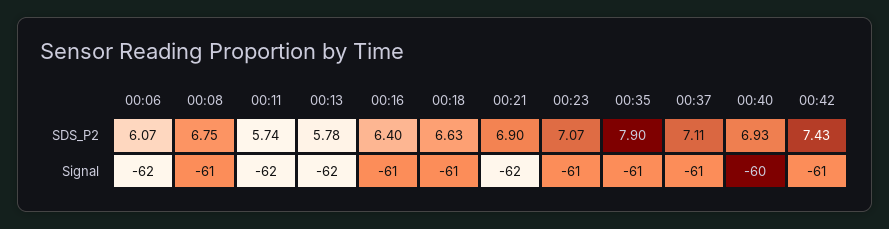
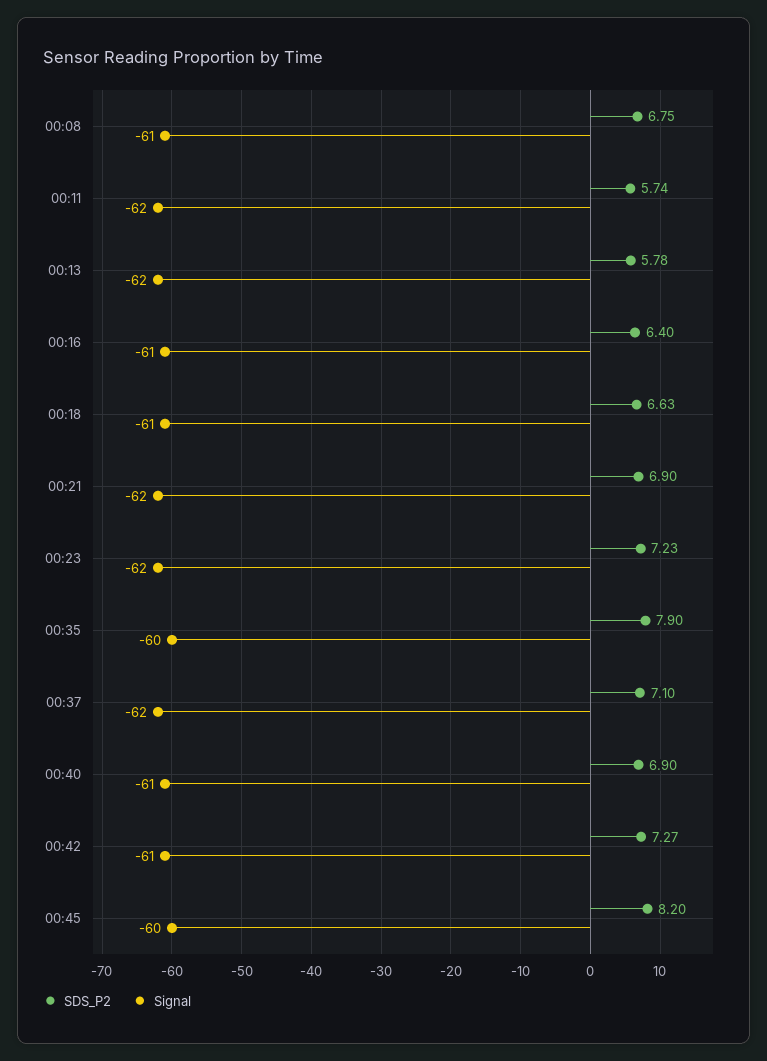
SDS_P2, 00:06: 6.07 -> none
SDS_P2, 00:23: 7.07 -> 7.23
SDS_P2, 00:37: 7.11 -> 7.1
SDS_P2, 00:40: 6.93 -> 6.9
SDS_P2, 00:42: 7.43 -> 7.27
Signal, 00:06: -62 -> none
Signal, 00:23: -61 -> -62
Signal, 00:35: -61 -> -60
Signal, 00:37: -61 -> -62
Signal, 00:40: -60 -> -61
SDS_P2, 00:45: none -> 8.2
Signal, 00:45: none -> -60

